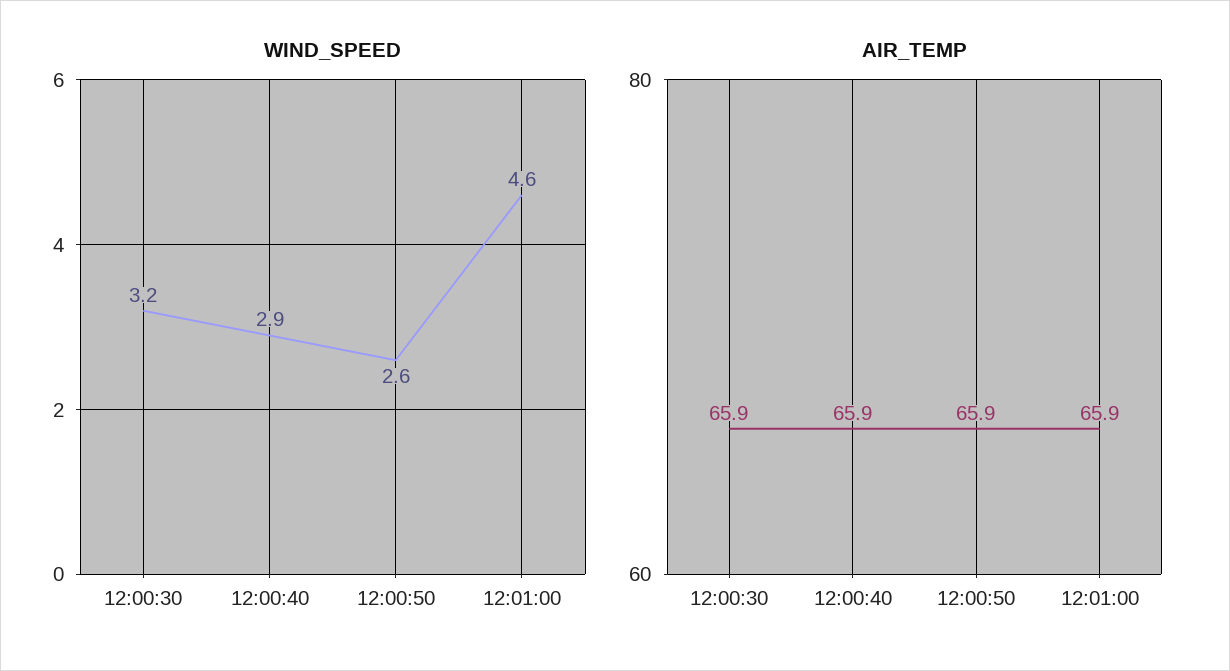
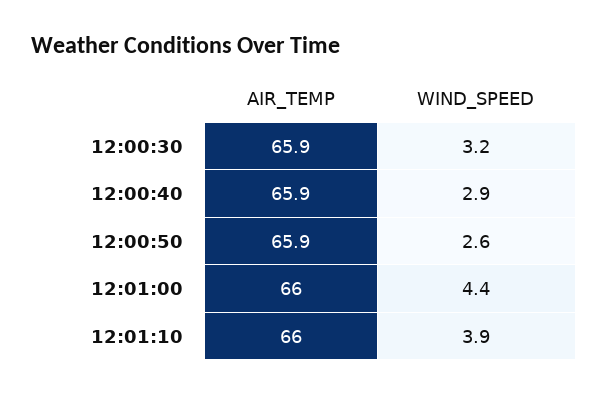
WIND_SPEED, 12:01:00: 4.6 -> 4.4
AIR_TEMP, 12:01:00: 65.9 -> 66
AIR_TEMP, 12:01:10: none -> 66
WIND_SPEED, 12:01:10: none -> 3.9

